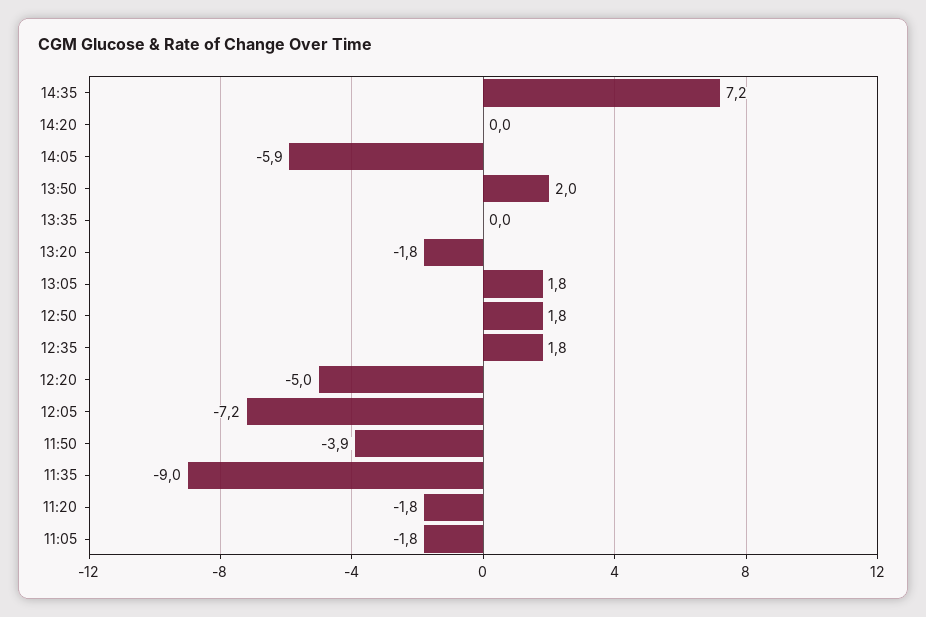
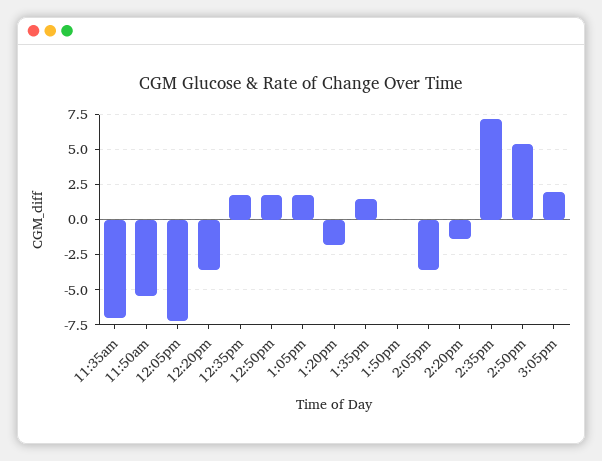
14:20: 0 -> -1.5
14:05: -5.9 -> -3.5
13:50: 2 -> 0
13:35: 0 -> 1.5
12:20: -5 -> -3.5
11:50: -3.9 -> -5.5
11:35: -9 -> -7
11:20: -1.8 -> none
11:05: -1.8 -> none
2:50pm: none -> 5.5
3:05pm: none -> 2

